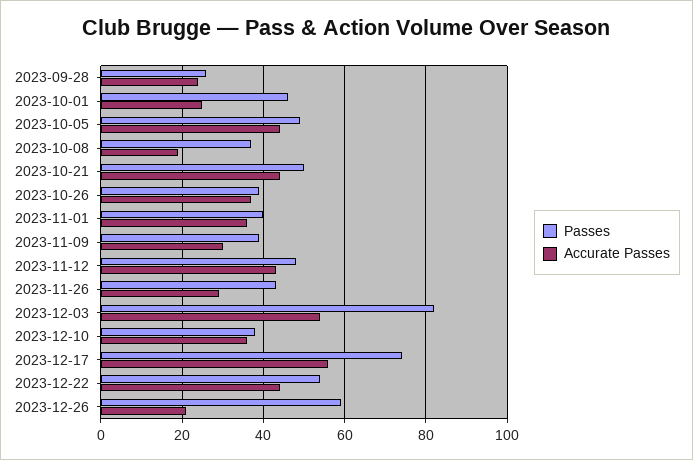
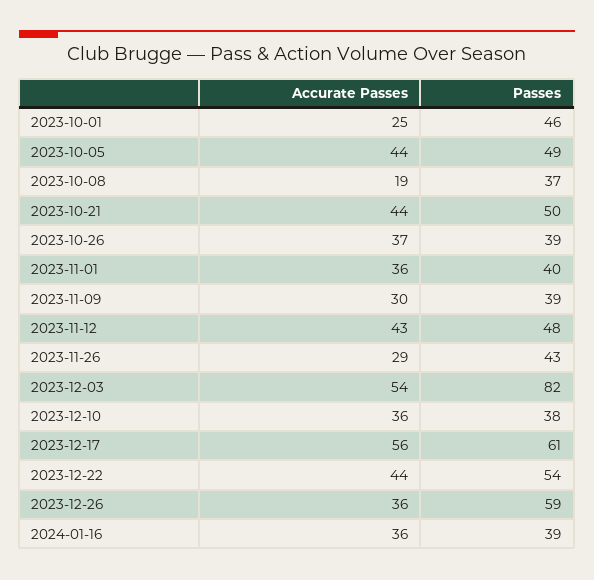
Passes, 2023-09-28: 25 -> none
Accurate Passes, 2023-09-28: 25 -> none
Passes, 2023-12-17: 75 -> 61
Accurate Passes, 2023-12-26: 20 -> 36
Accurate Passes, 2024-01-16: none -> 36
Passes, 2024-01-16: none -> 39

